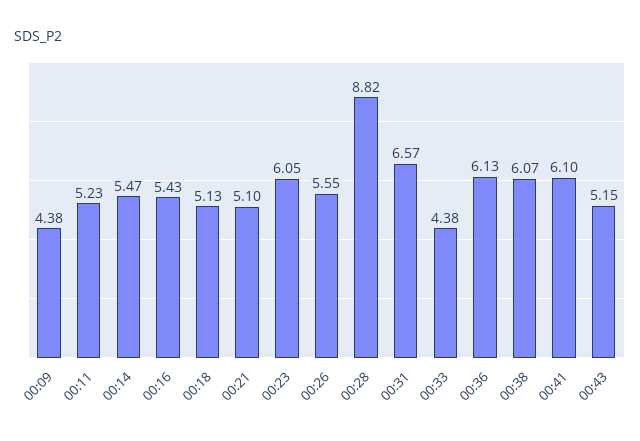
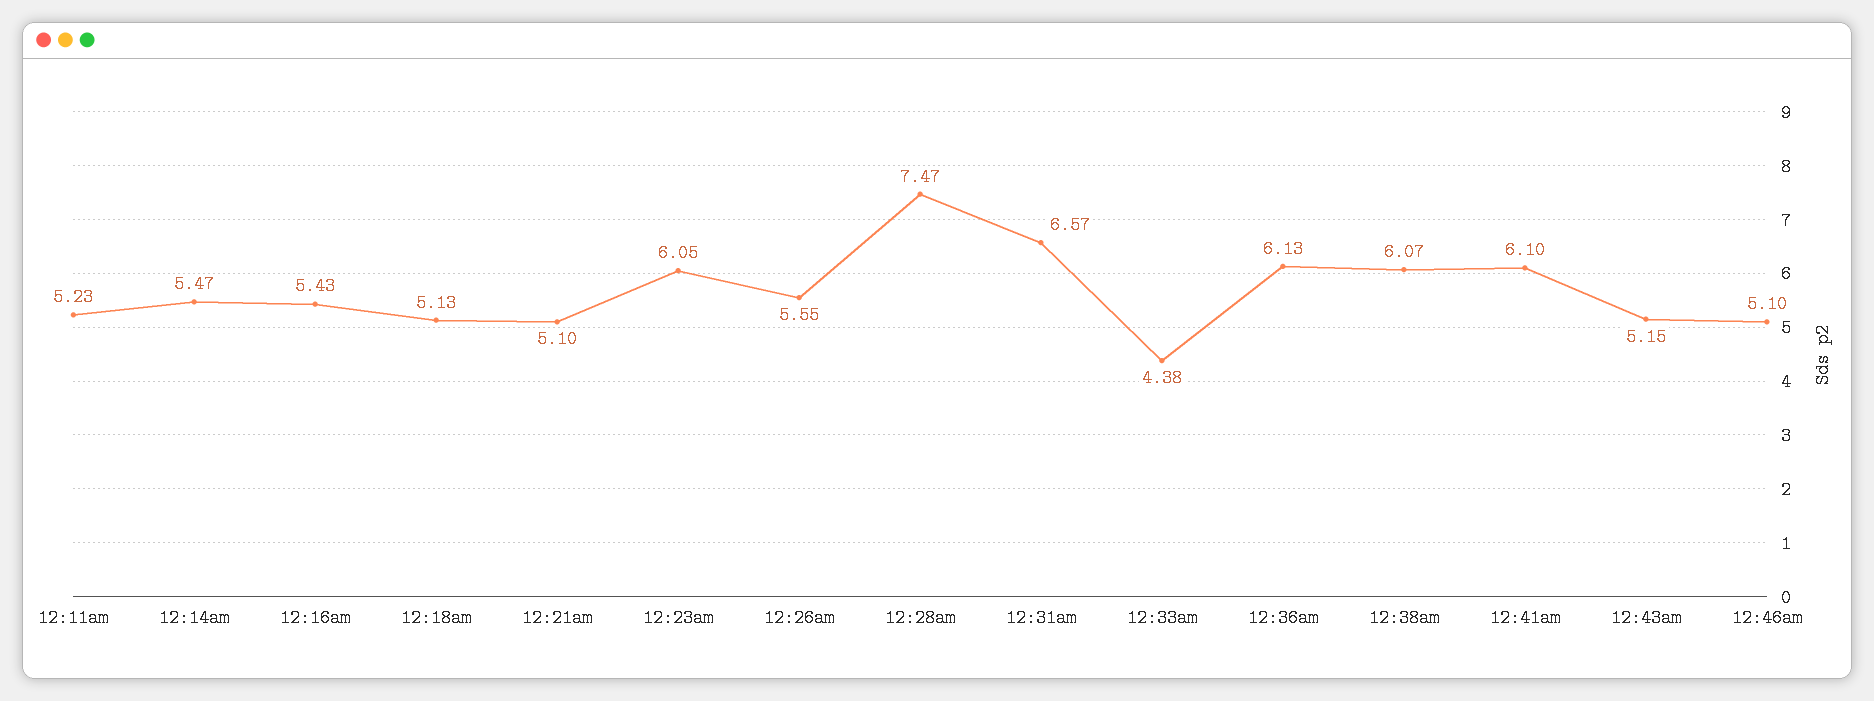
00:09: 4.38 -> none
00:28: 8.82 -> 7.47
12:46am: none -> 5.1

